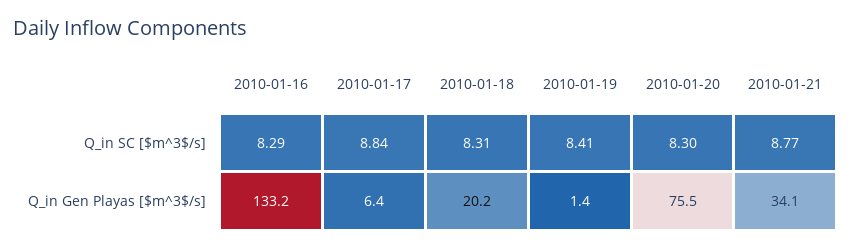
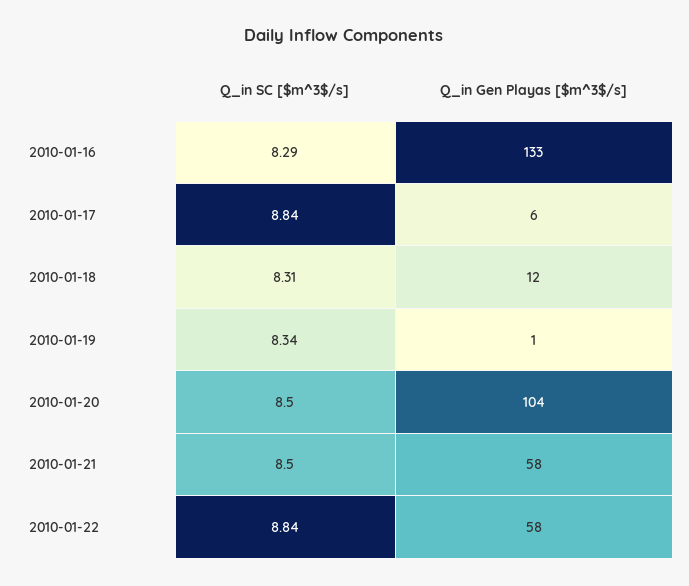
2010-01-19, Q_in SC [$m^3$/s]: 8.41 -> 8.34
2010-01-20, Q_in SC [$m^3$/s]: 8.3 -> 8.5
2010-01-21, Q_in SC [$m^3$/s]: 8.77 -> 8.5
2010-01-18, Q_in Gen Playas [$m^3$/s]: 20.2 -> 12
2010-01-20, Q_in Gen Playas [$m^3$/s]: 75.5 -> 104
2010-01-21, Q_in Gen Playas [$m^3$/s]: 34.1 -> 58
2010-01-22, Q_in SC [$m^3$/s]: none -> 8.84
2010-01-22, Q_in Gen Playas [$m^3$/s]: none -> 58

